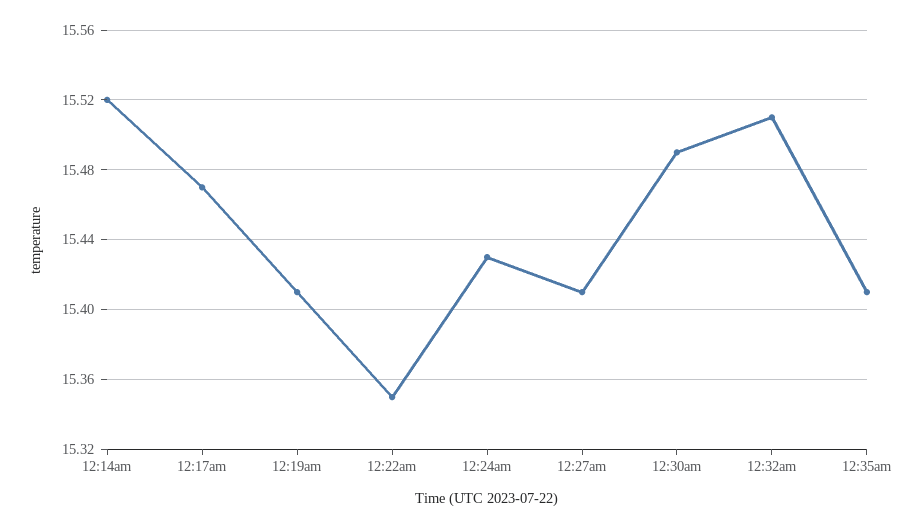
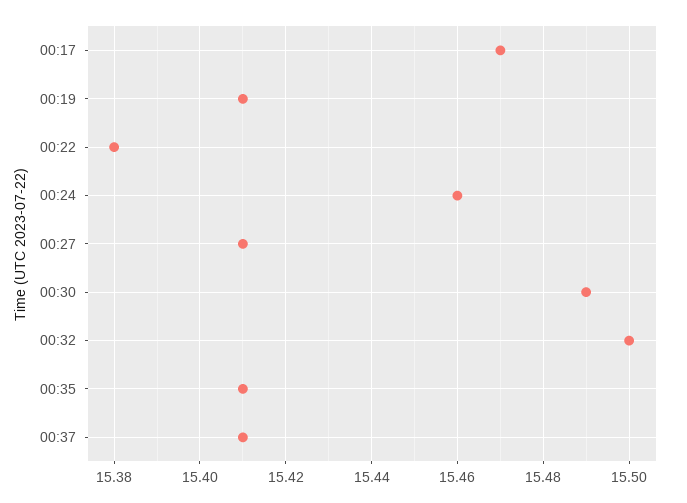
12:14am: 15.52 -> none
12:22am: 15.35 -> 15.38
12:24am: 15.43 -> 15.46
12:32am: 15.51 -> 15.5
00:37: none -> 15.41

